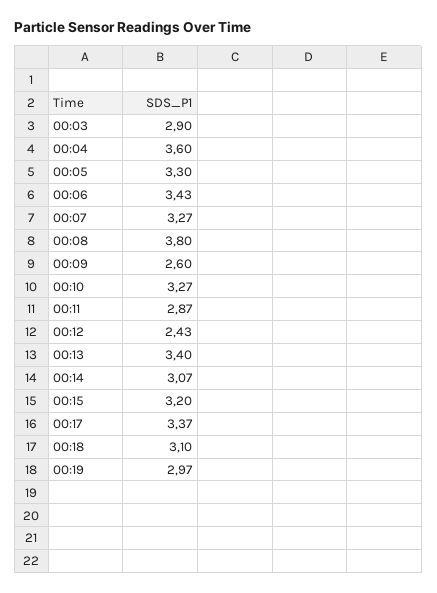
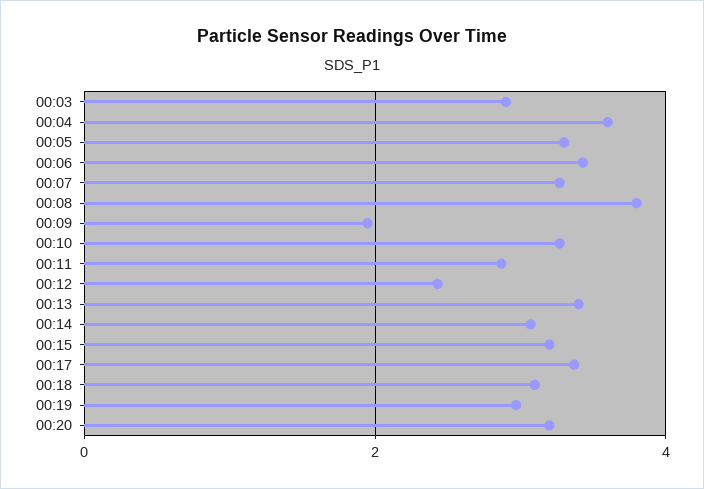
00:09: 2.6 -> 2
00:20: none -> 3.2

